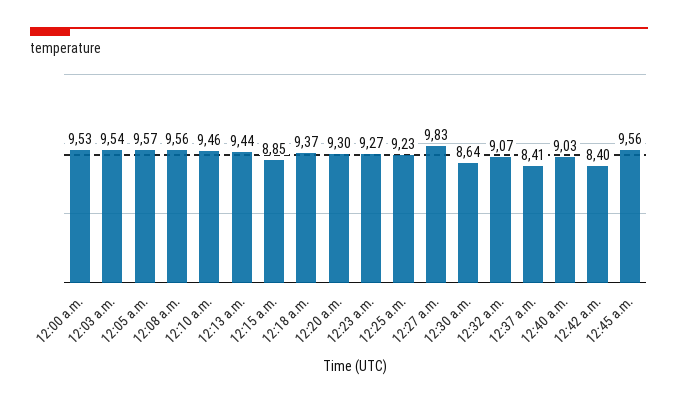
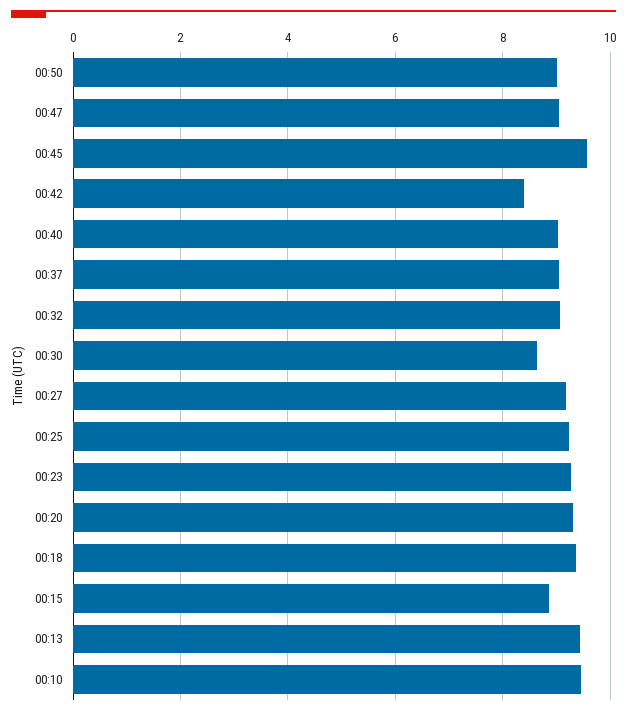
12:00 a.m.: 9.53 -> none
12:03 a.m.: 9.54 -> none
12:05 a.m.: 9.57 -> none
12:08 a.m.: 9.56 -> none
12:27 a.m.: 9.83 -> 9.2
12:37 a.m.: 8.41 -> 9
00:50: none -> 9
00:47: none -> 9

